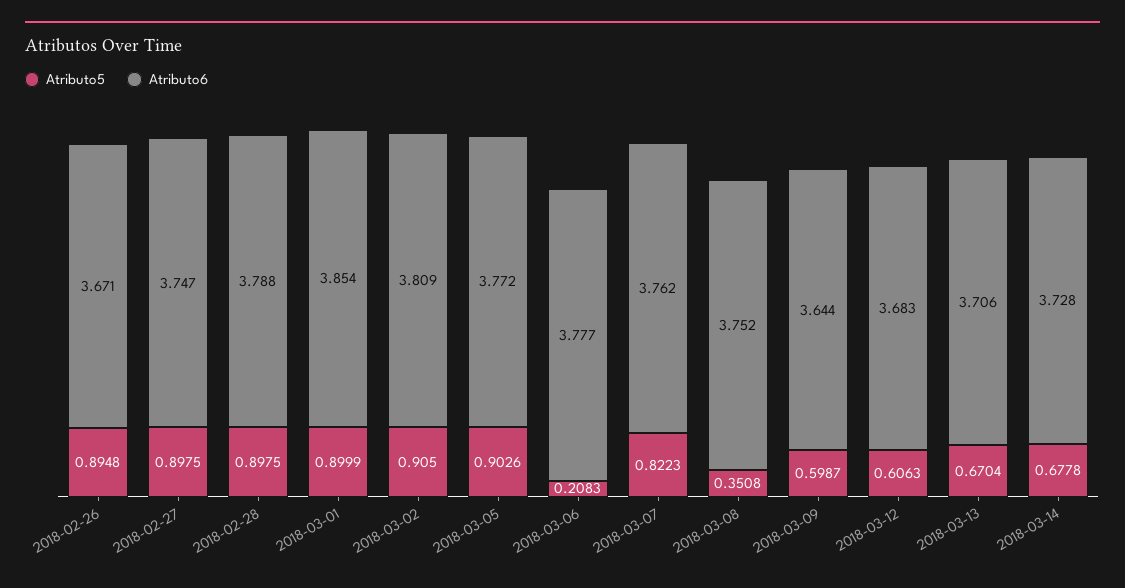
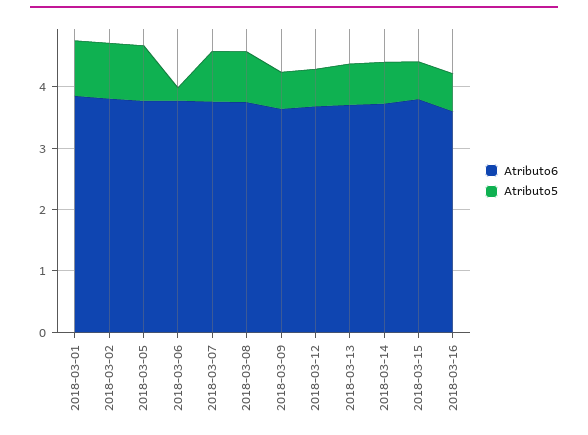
Atributo5, 2018-02-26: 0.8948 -> none
Atributo6, 2018-02-26: 3.671 -> none
Atributo5, 2018-02-27: 0.8975 -> none
Atributo6, 2018-02-27: 3.747 -> none
Atributo5, 2018-02-28: 0.8975 -> none
Atributo6, 2018-02-28: 3.788 -> none
Atributo5, 2018-03-08: 0.3508 -> 0.8
Atributo6, 2018-03-15: none -> 3.8
Atributo5, 2018-03-15: none -> 0.6
Atributo6, 2018-03-16: none -> 3.6
Atributo5, 2018-03-16: none -> 0.6

